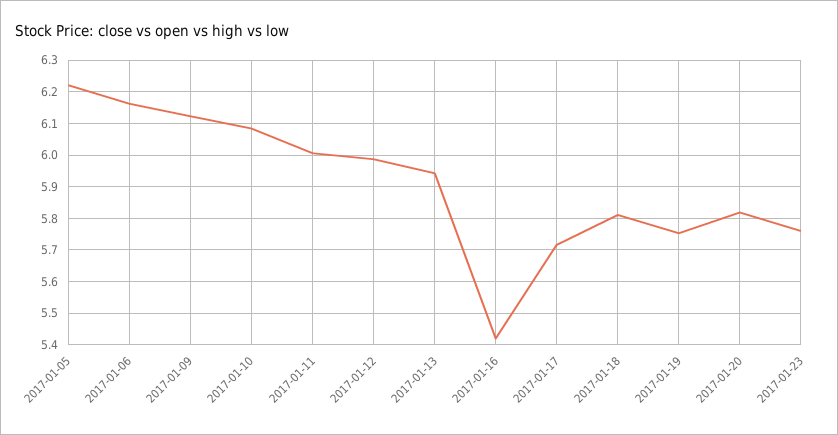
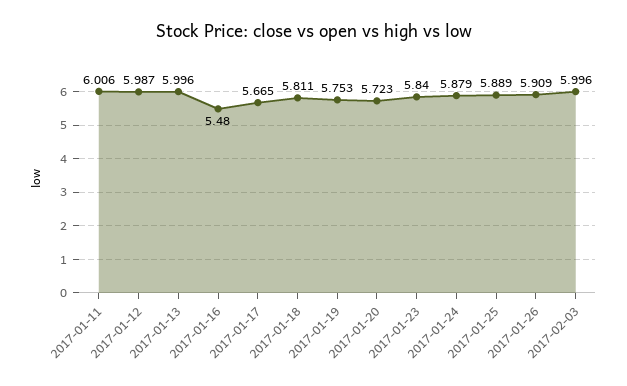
2017-01-05: 6.22 -> none
2017-01-06: 6.16 -> none
2017-01-09: 6.12 -> none
2017-01-10: 6.08 -> none
2017-01-13: 5.94 -> 5.996
2017-01-16: 5.42 -> 5.48
2017-01-17: 5.72 -> 5.665
2017-01-20: 5.82 -> 5.723
2017-01-23: 5.76 -> 5.84
2017-01-24: none -> 5.879
2017-01-25: none -> 5.889
2017-01-26: none -> 5.909
2017-02-03: none -> 5.996

